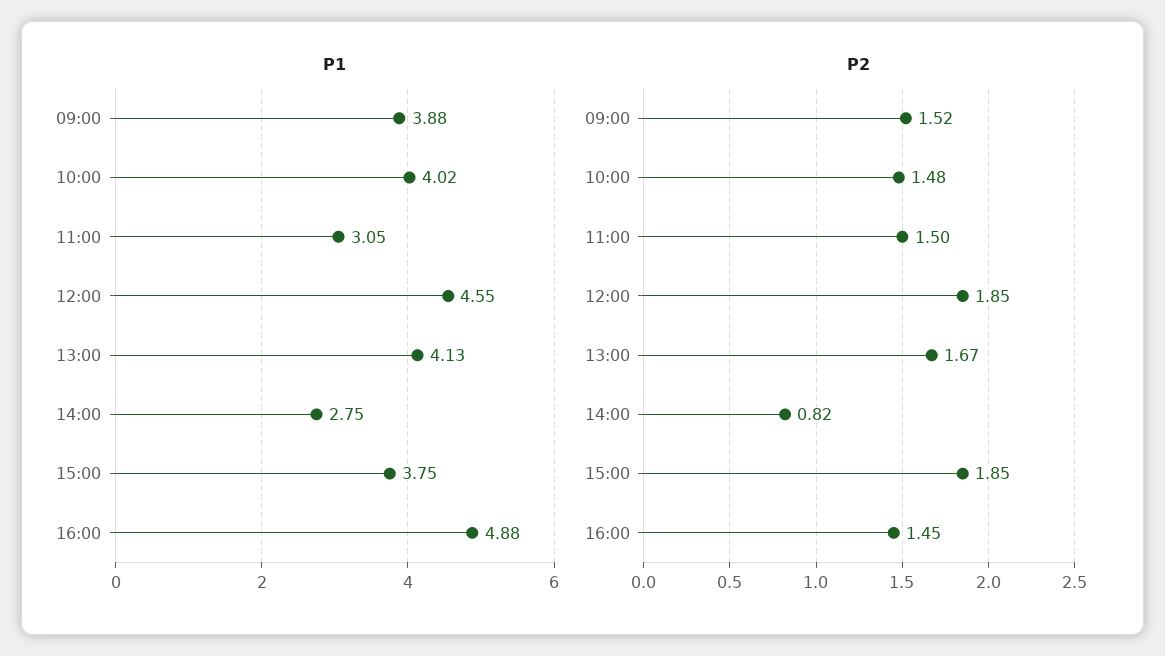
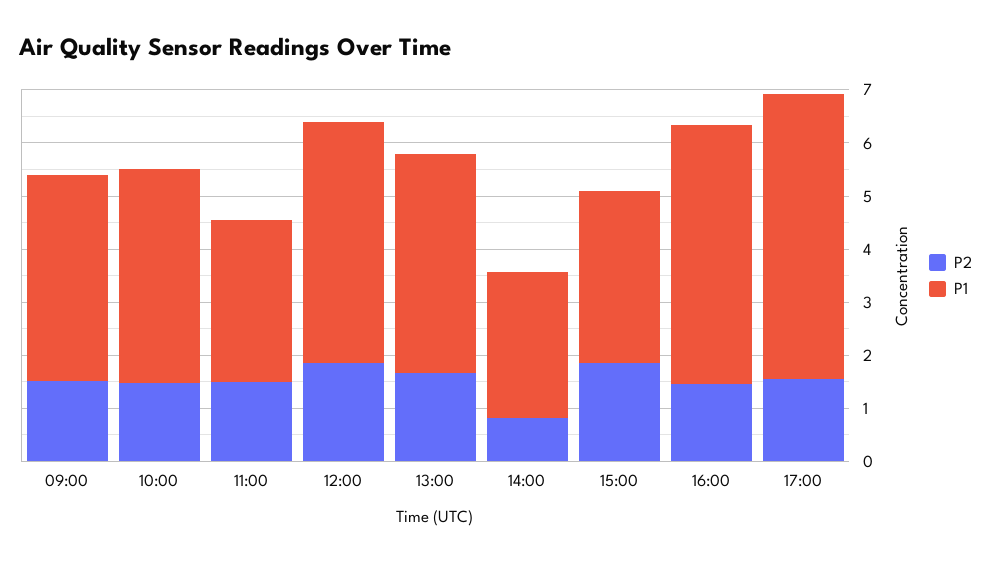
P1, 15:00: 3.75 -> 3.2
P2, 17:00: none -> 1.6
P1, 17:00: none -> 5.4

